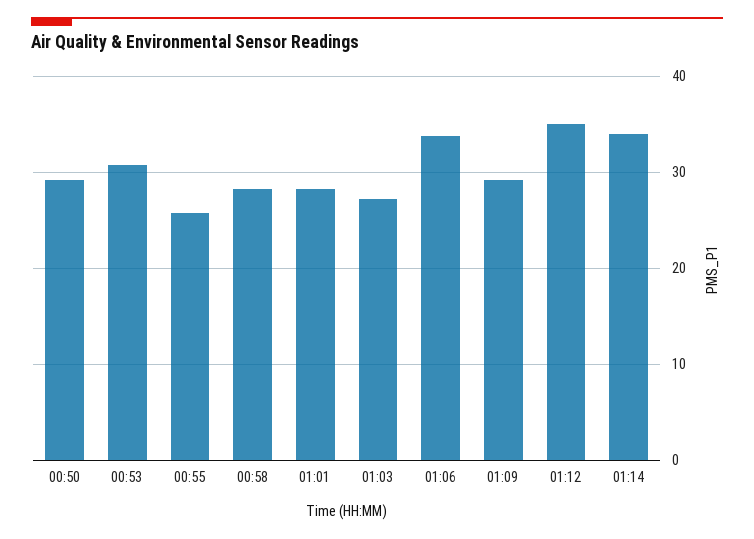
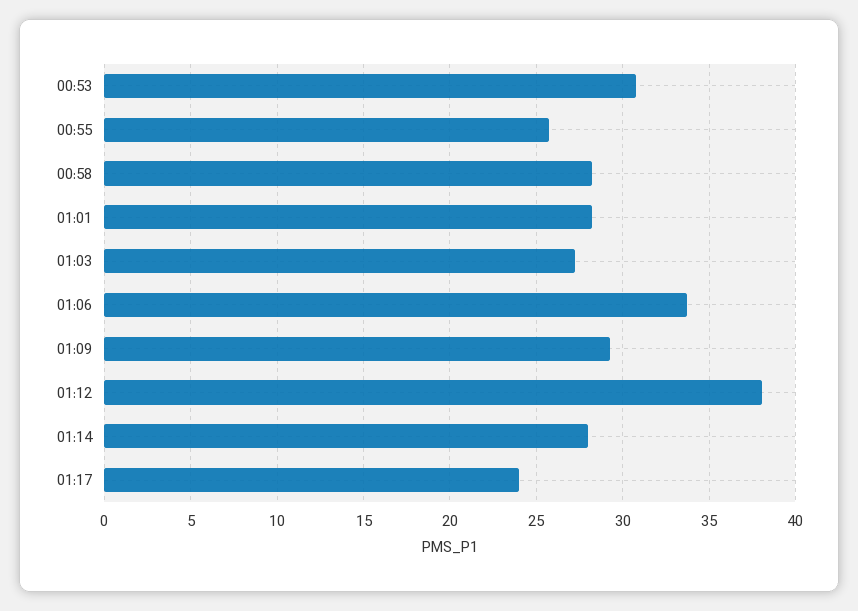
00:50: 29 -> none
01:12: 35 -> 38
01:14: 34 -> 28
01:17: none -> 24

